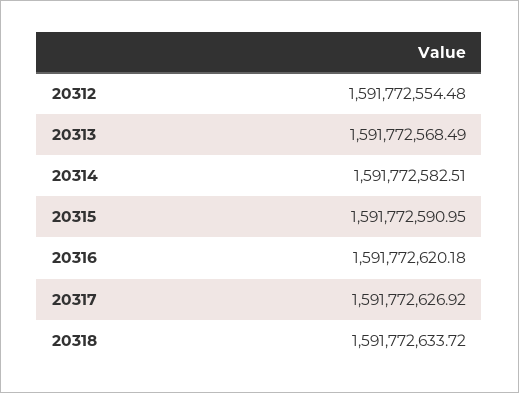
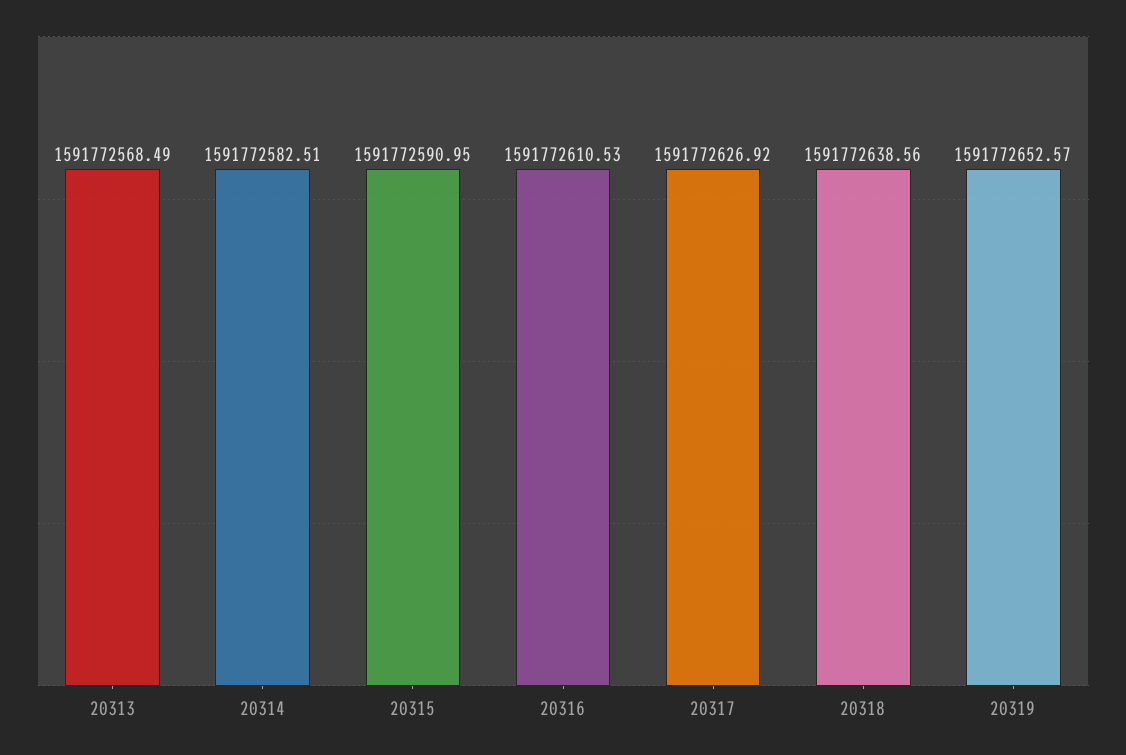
20312: 1591772554.48 -> none
20316: 1591772620.18 -> 1591772610.53
20318: 1591772633.72 -> 1591772638.56
20319: none -> 1591772652.57

